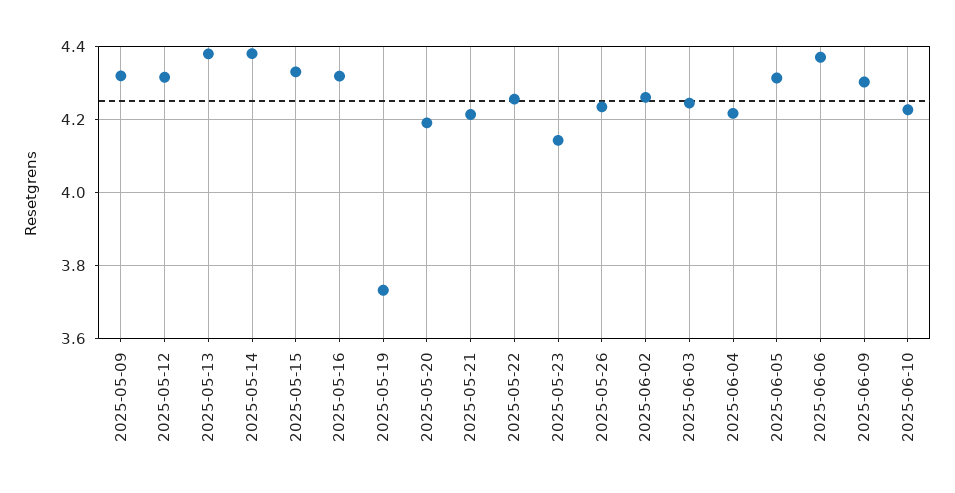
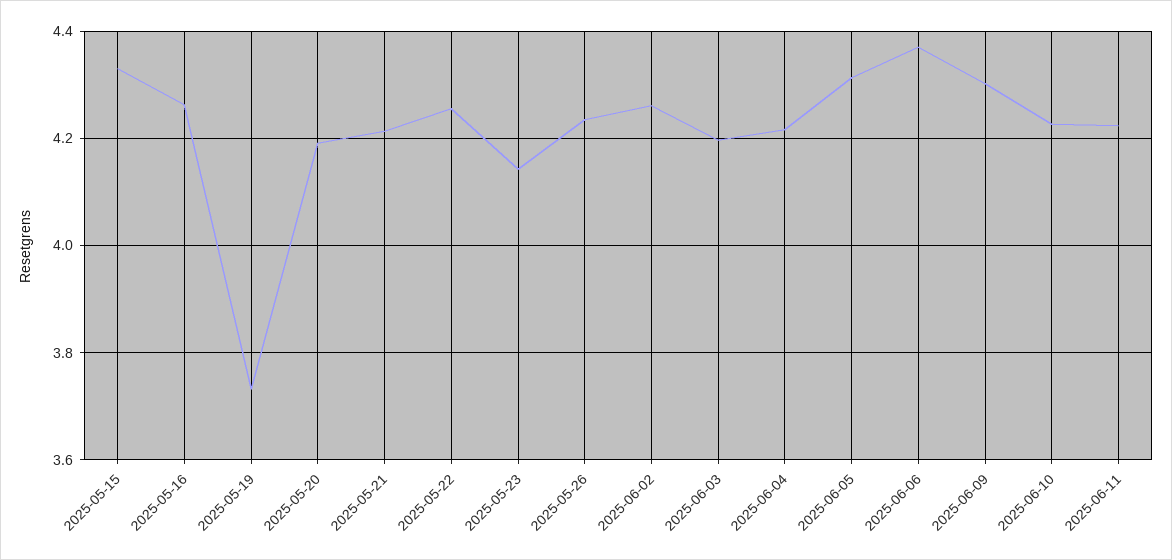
2025-05-09: 4.32 -> none
2025-05-12: 4.32 -> none
2025-05-13: 4.38 -> none
2025-05-14: 4.38 -> none
2025-05-16: 4.32 -> 4.26
2025-06-03: 4.24 -> 4.2
2025-06-11: none -> 4.22

